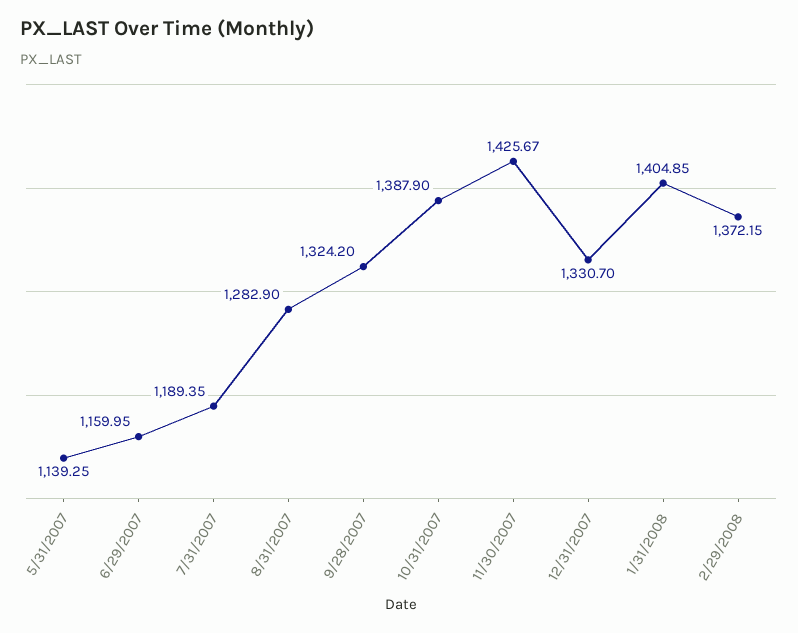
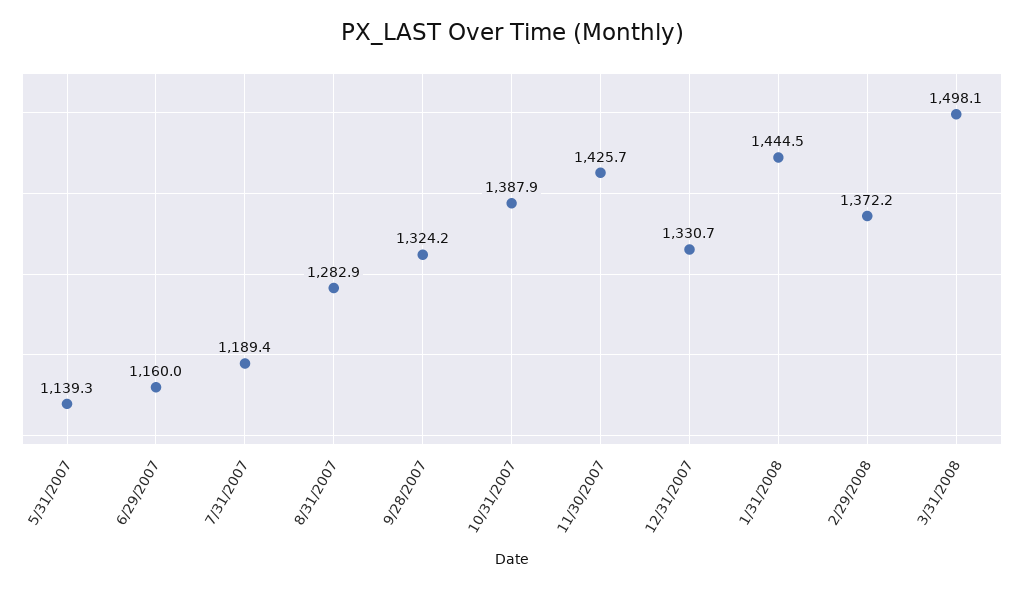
1/31/2008: 1404.85 -> 1444.5
3/31/2008: none -> 1498.1

